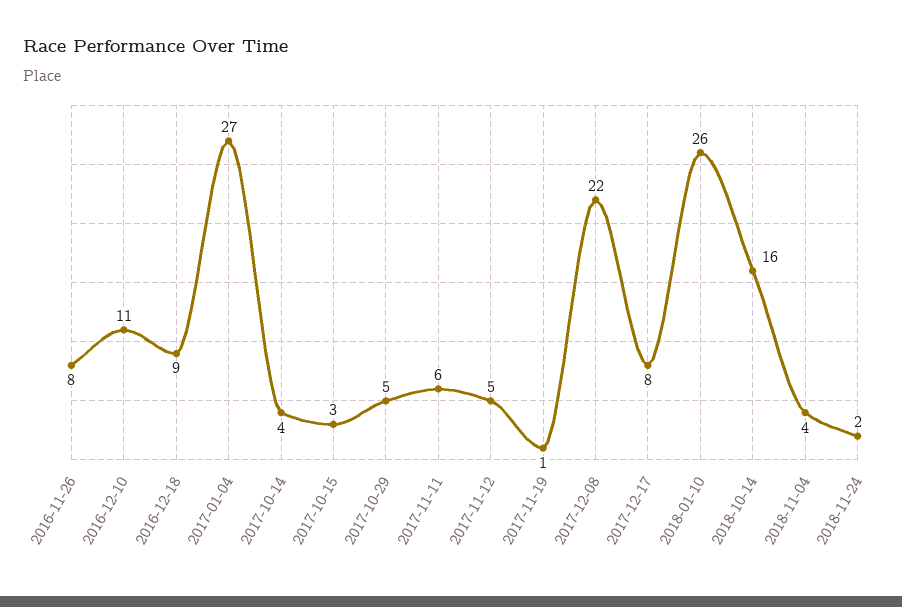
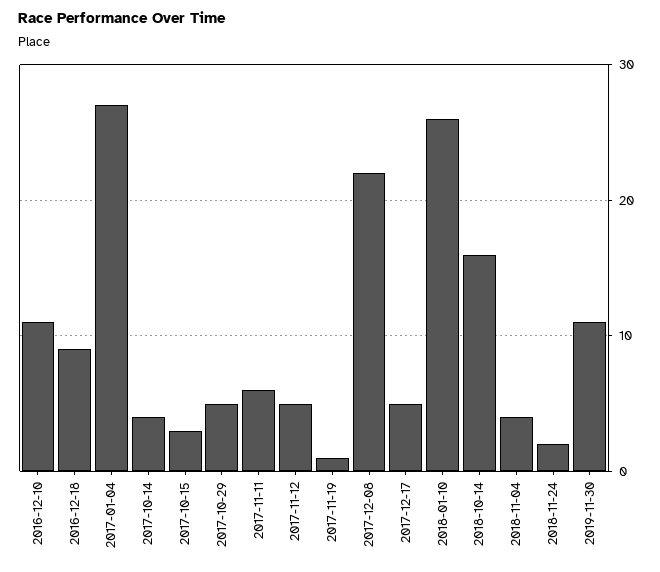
2016-11-26: 8 -> none
2017-12-17: 8 -> 5
2019-11-30: none -> 11

